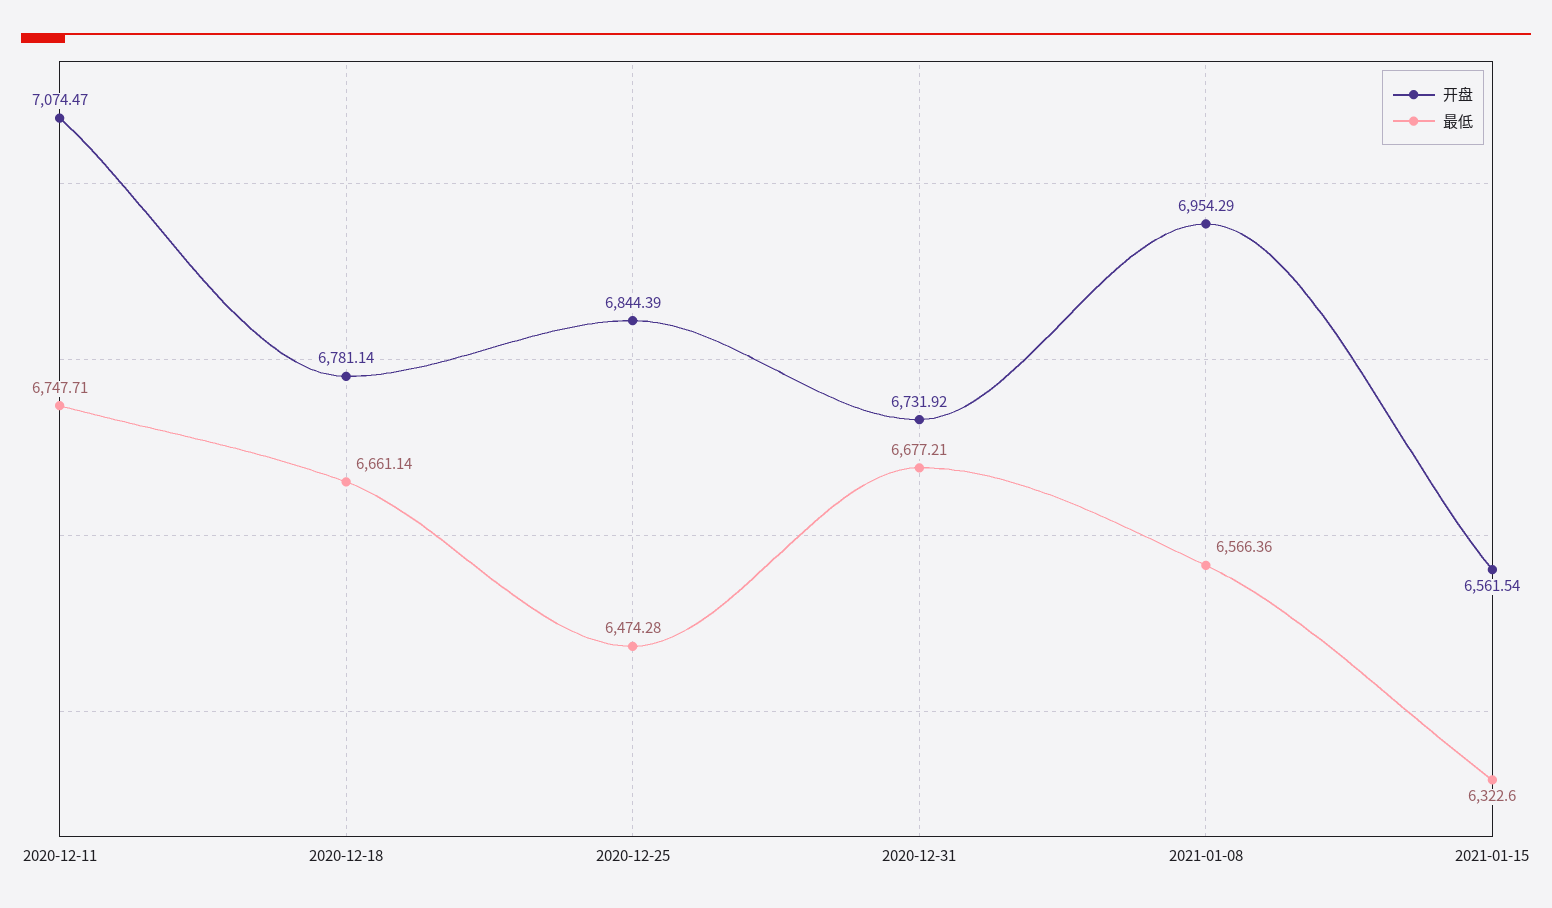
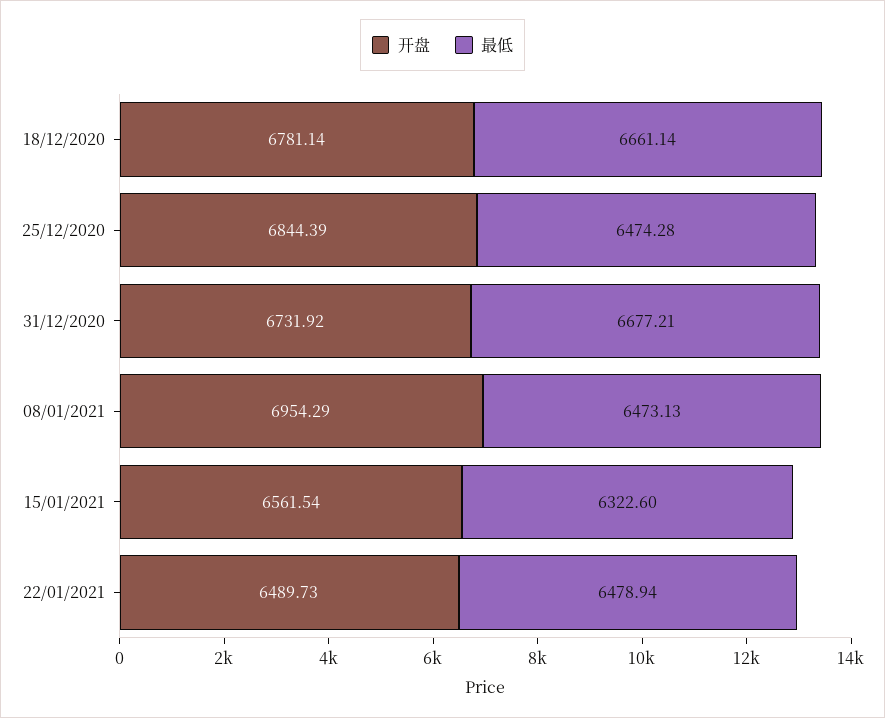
开盘, 2020-12-11: 7074.47 -> none
最低, 2020-12-11: 6747.71 -> none
最低, 2021-01-08: 6566.36 -> 6473.13
开盘, 22/01/2021: none -> 6489.73
最低, 22/01/2021: none -> 6478.94

